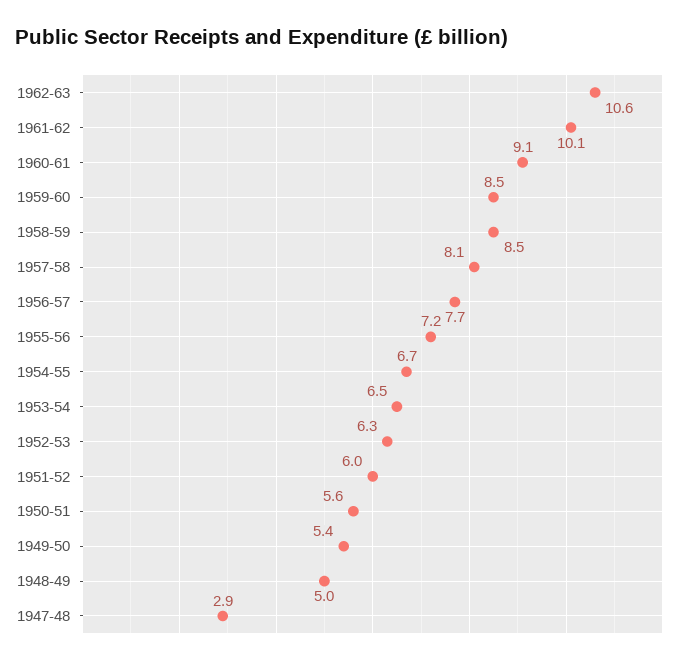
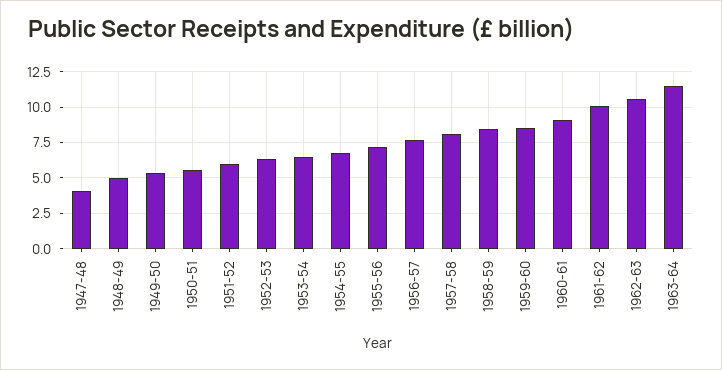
1947-48: 2.9 -> 4
1963-64: none -> 11.5

